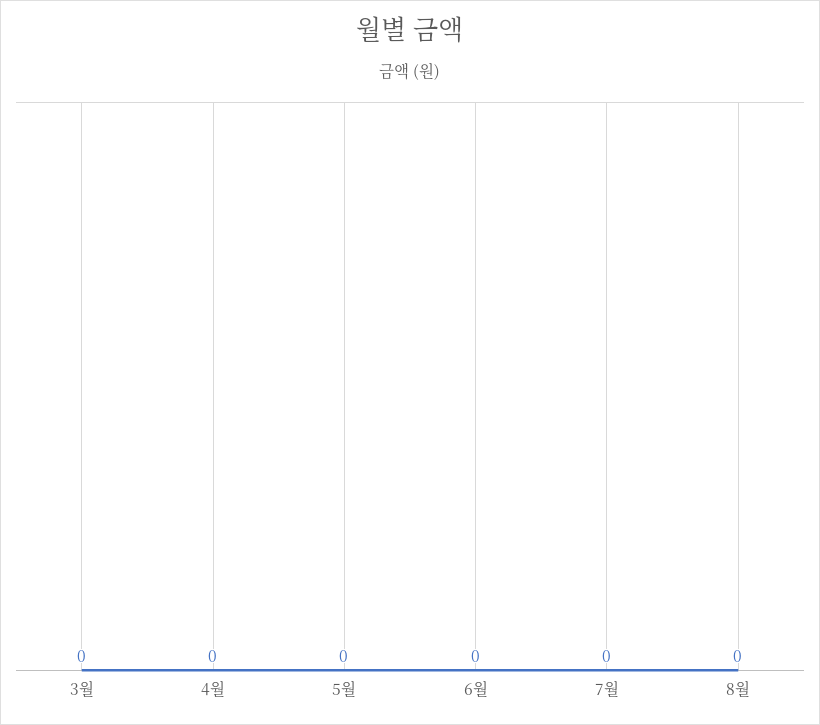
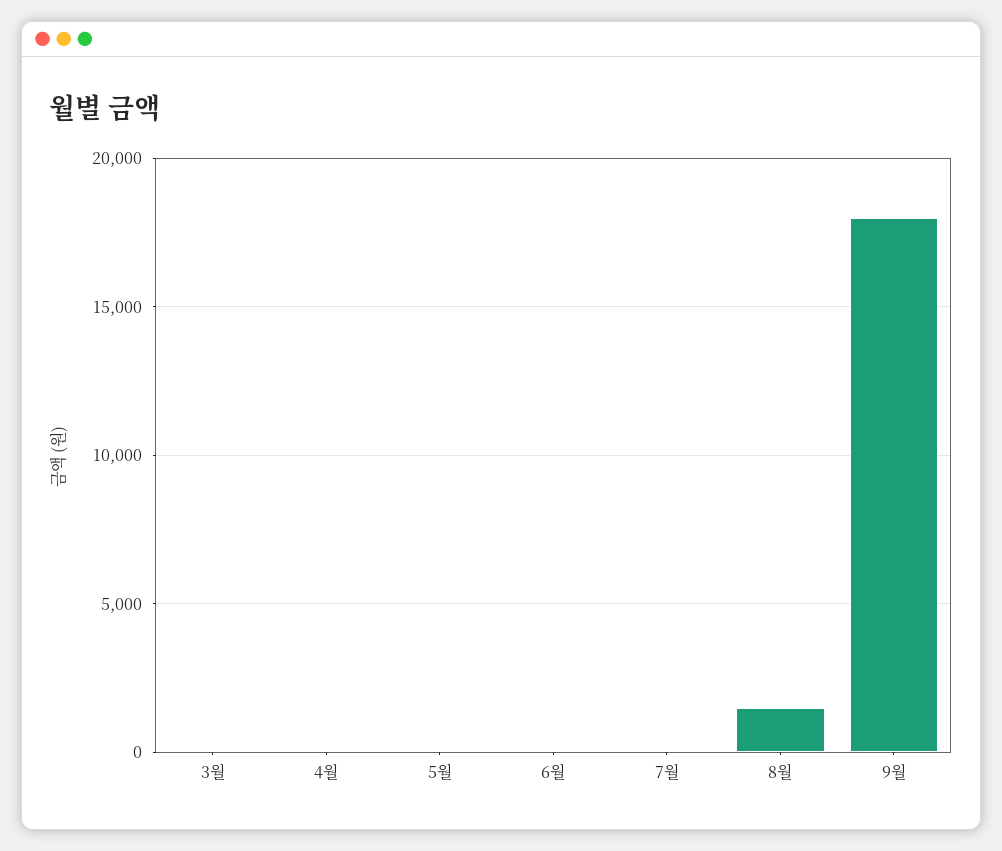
8월: 0 -> 1500
9월: none -> 18000

